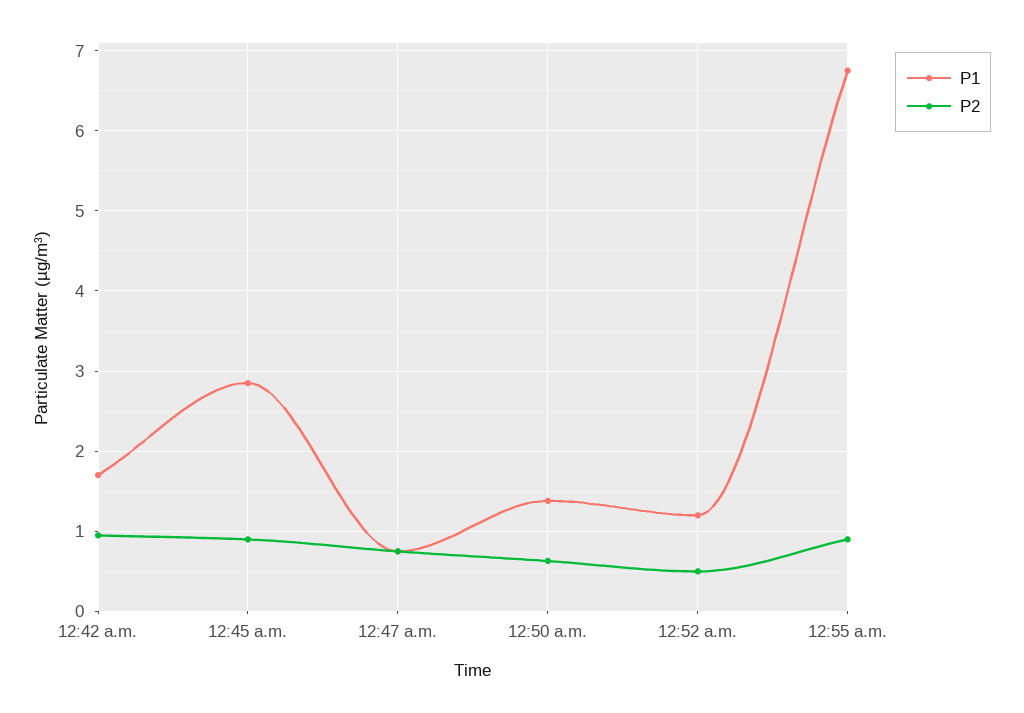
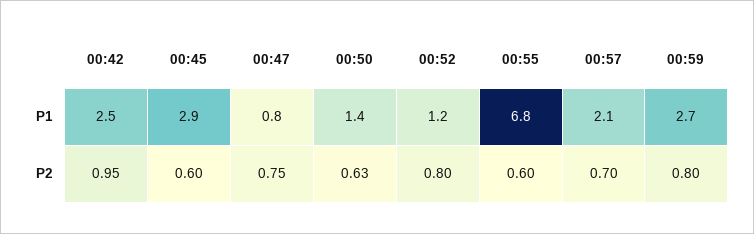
P1, 12:42 a.m.: 1.7 -> 2.5
P2, 12:45 a.m.: 0.9 -> 0.6
P2, 12:52 a.m.: 0.5 -> 0.8
P2, 12:55 a.m.: 0.9 -> 0.6
P1, 00:57: none -> 2.1
P1, 00:59: none -> 2.7
P2, 00:57: none -> 0.7
P2, 00:59: none -> 0.8

